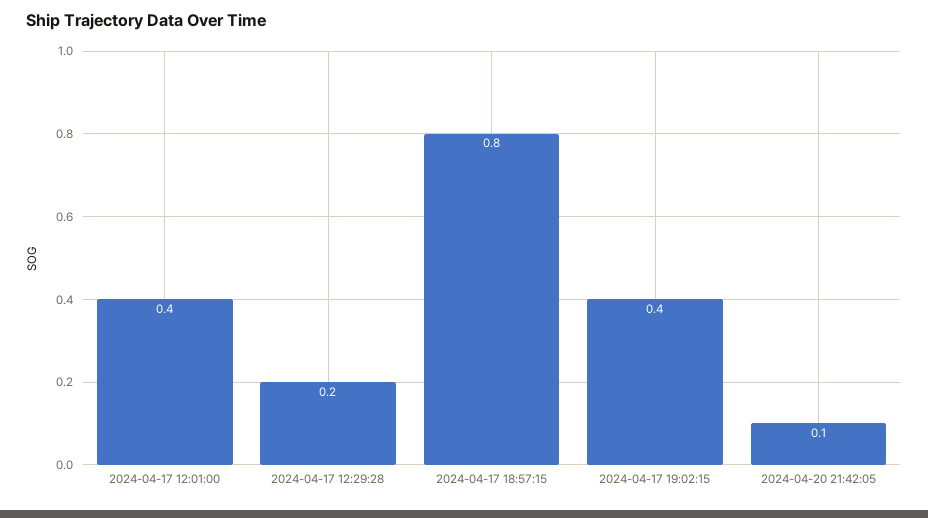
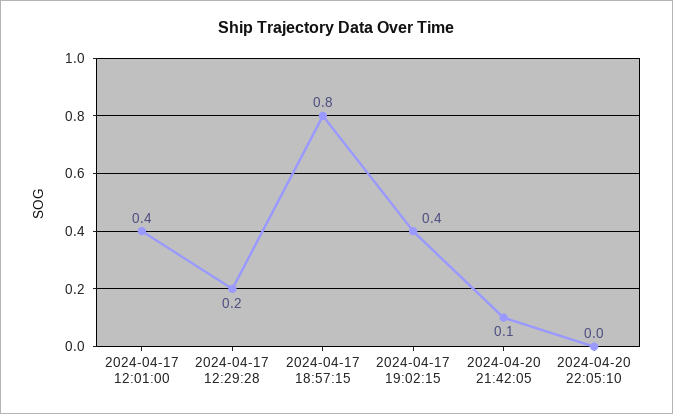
2024-04-20 22:05:10: none -> 0

